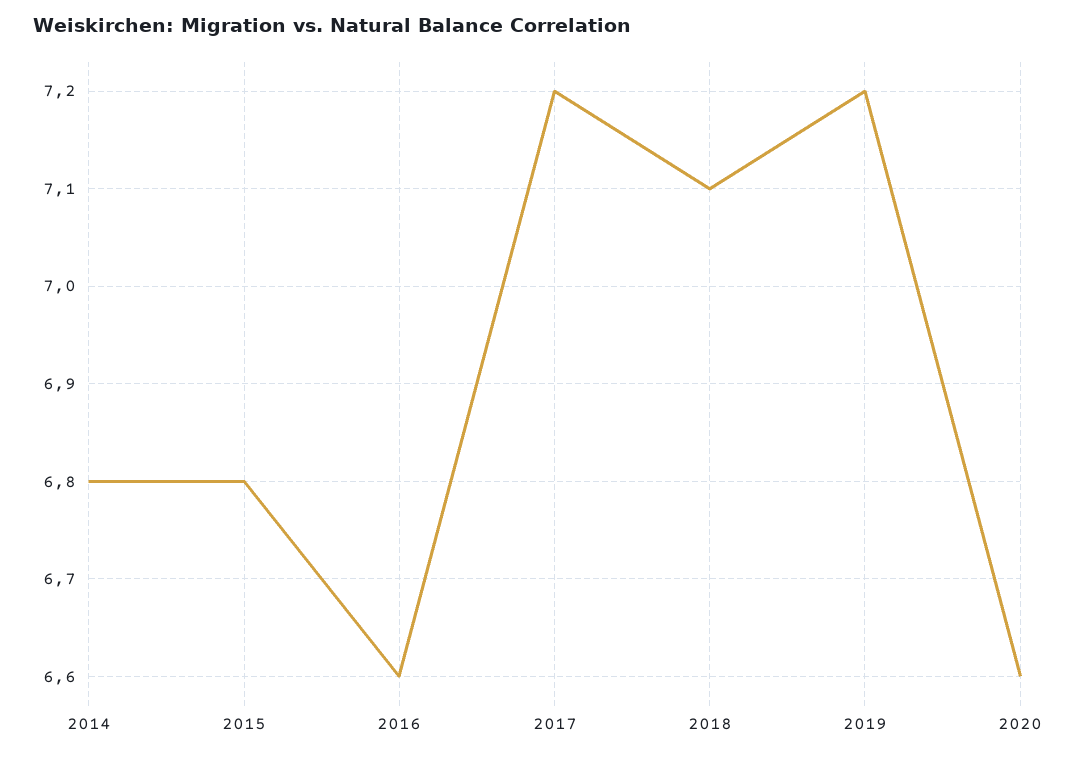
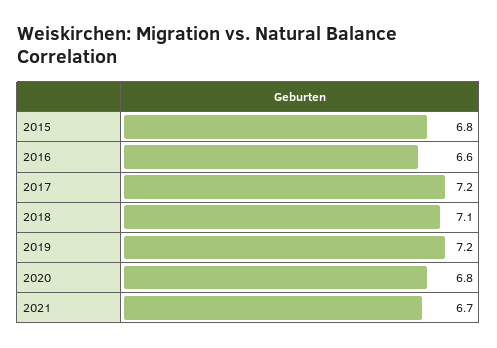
2014: 6.8 -> none
2020: 6.6 -> 6.8
2021: none -> 6.7

